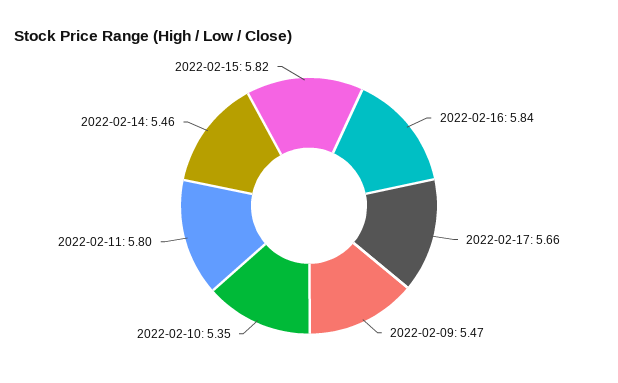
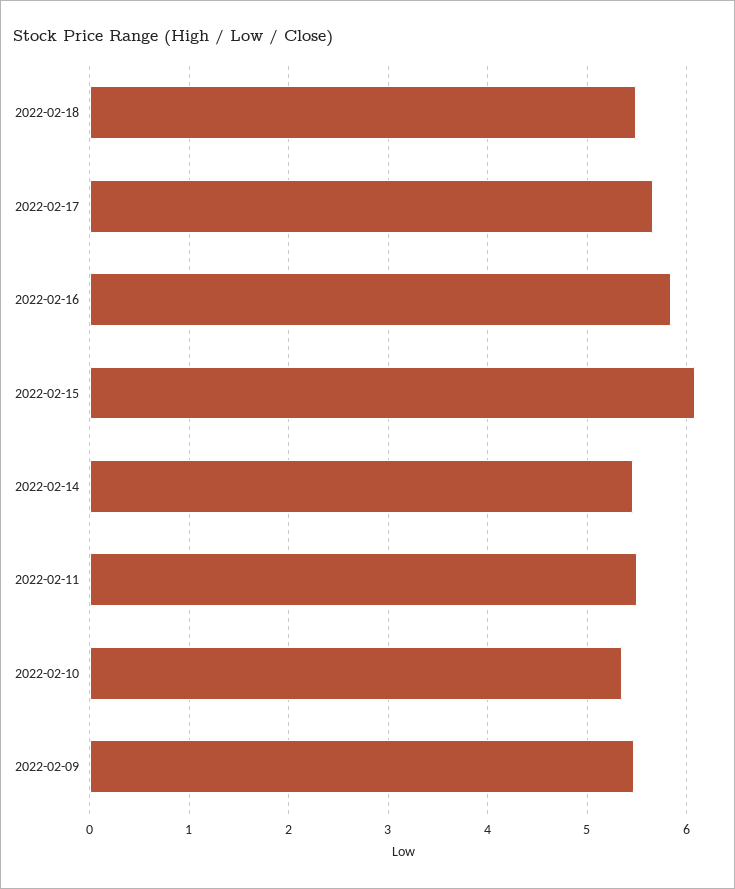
2022-02-11: 5.8 -> 5.5
2022-02-15: 5.82 -> 6.1
2022-02-18: none -> 5.5

